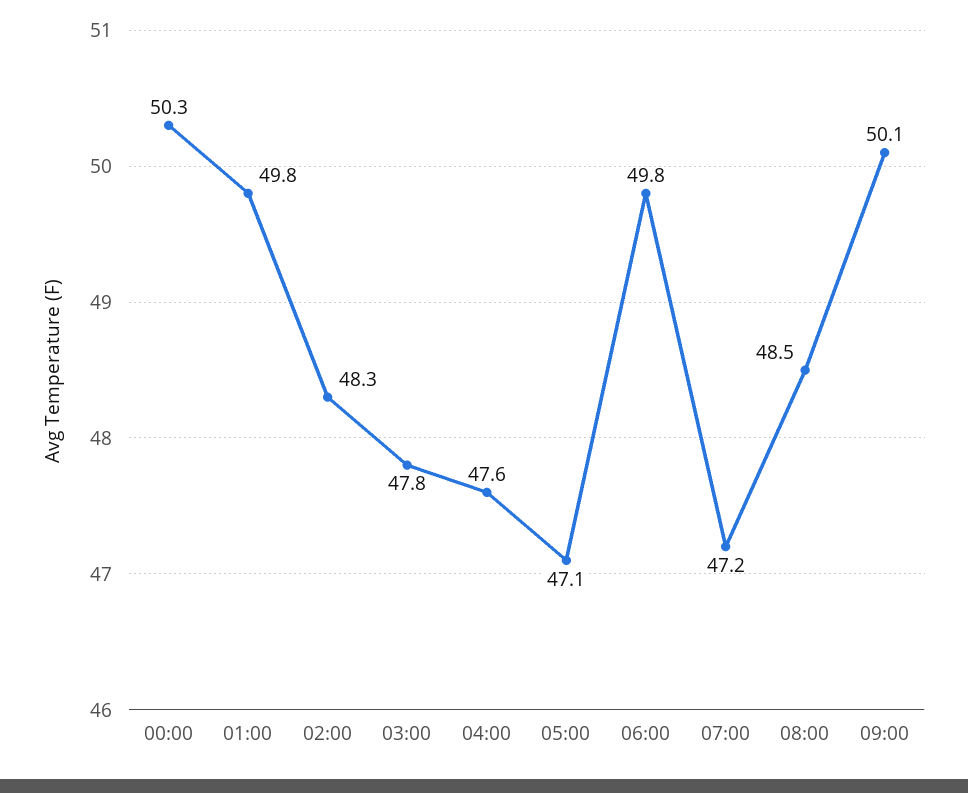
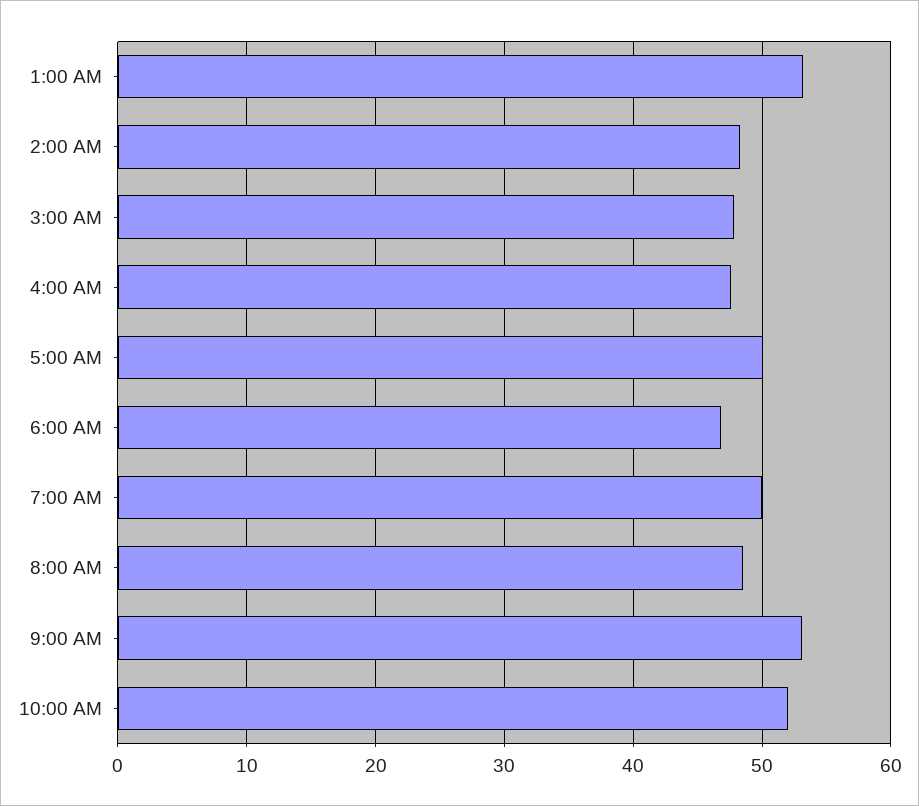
00:00: 50.3 -> none
01:00: 49.8 -> 53
05:00: 47.1 -> 50
06:00: 49.8 -> 47
07:00: 47.2 -> 50
09:00: 50.1 -> 53
10:00 AM: none -> 52

